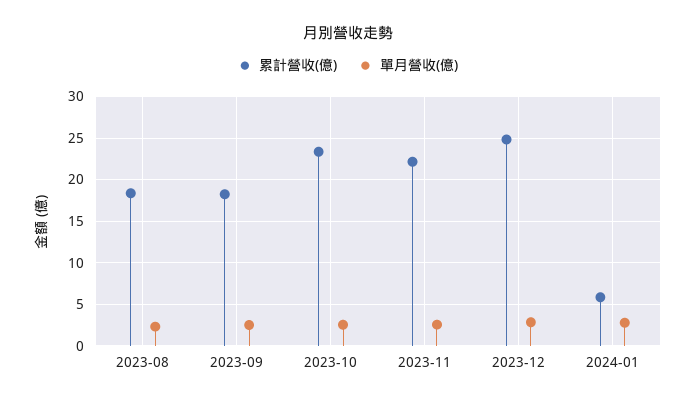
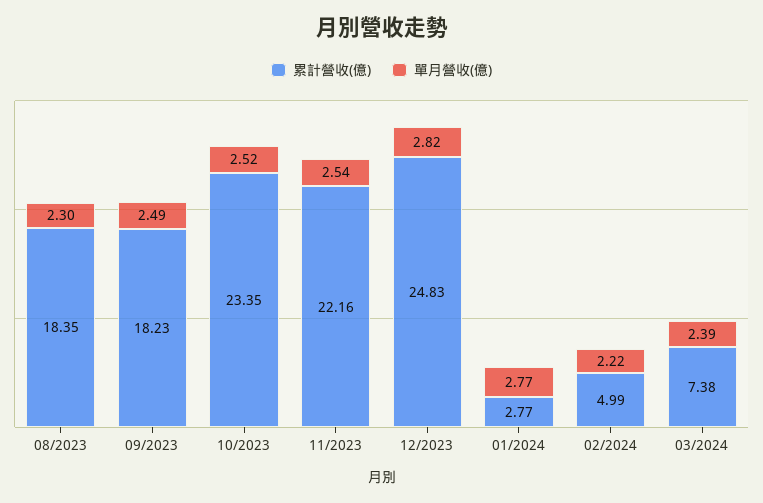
累計營收(億), 2024-01: 6 -> 2.77
累計營收(億), 02/2024: none -> 4.99
單月營收(億), 02/2024: none -> 2.22
累計營收(億), 03/2024: none -> 7.38
單月營收(億), 03/2024: none -> 2.39

